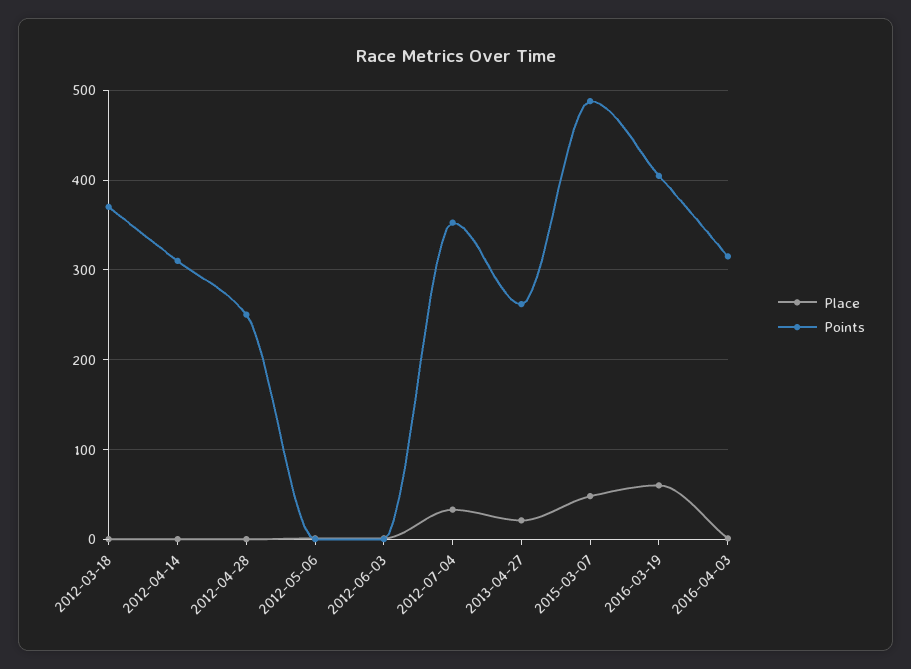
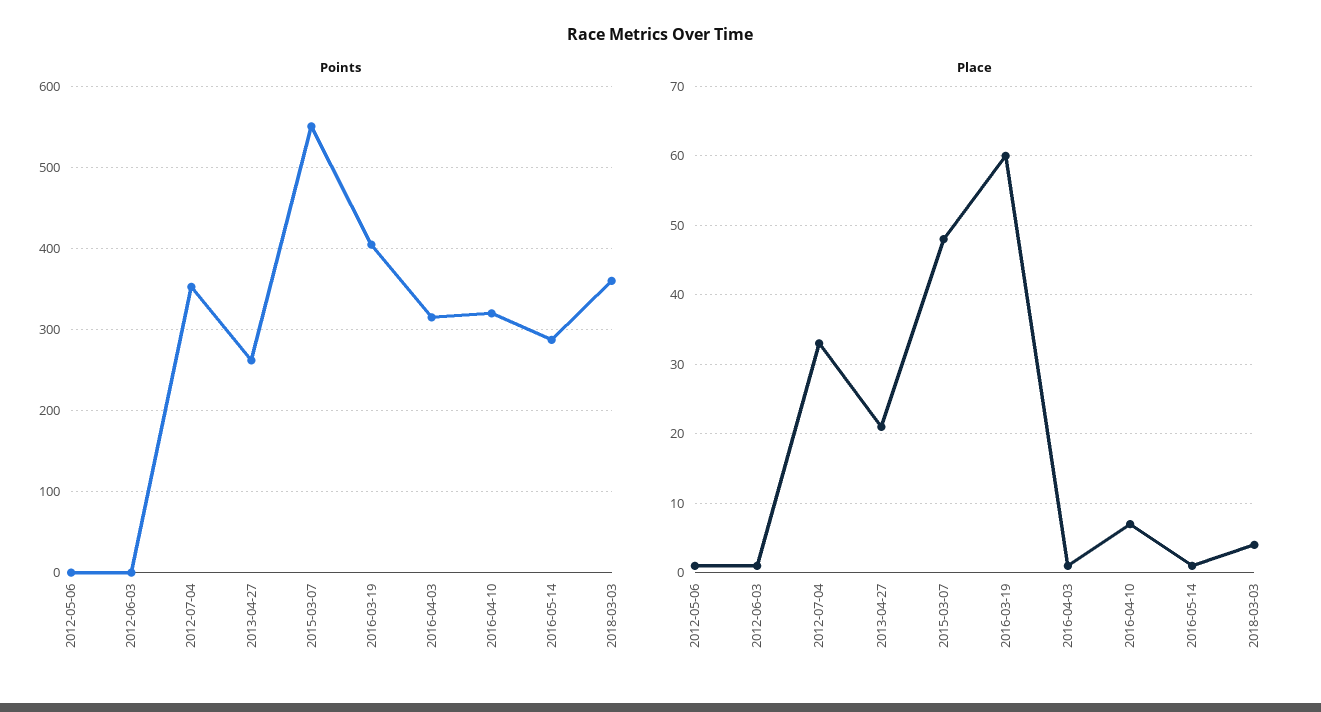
Place, 2012-03-18: 0 -> none
Points, 2012-03-18: 370 -> none
Place, 2012-04-14: 0 -> none
Points, 2012-04-14: 310 -> none
Place, 2012-04-28: 0 -> none
Points, 2012-04-28: 250 -> none
Points, 2015-03-07: 490 -> 550
Points, 2016-04-10: none -> 320
Points, 2016-05-14: none -> 290
Points, 2018-03-03: none -> 360
Place, 2016-04-10: none -> 7
Place, 2016-05-14: none -> 1
Place, 2018-03-03: none -> 4

